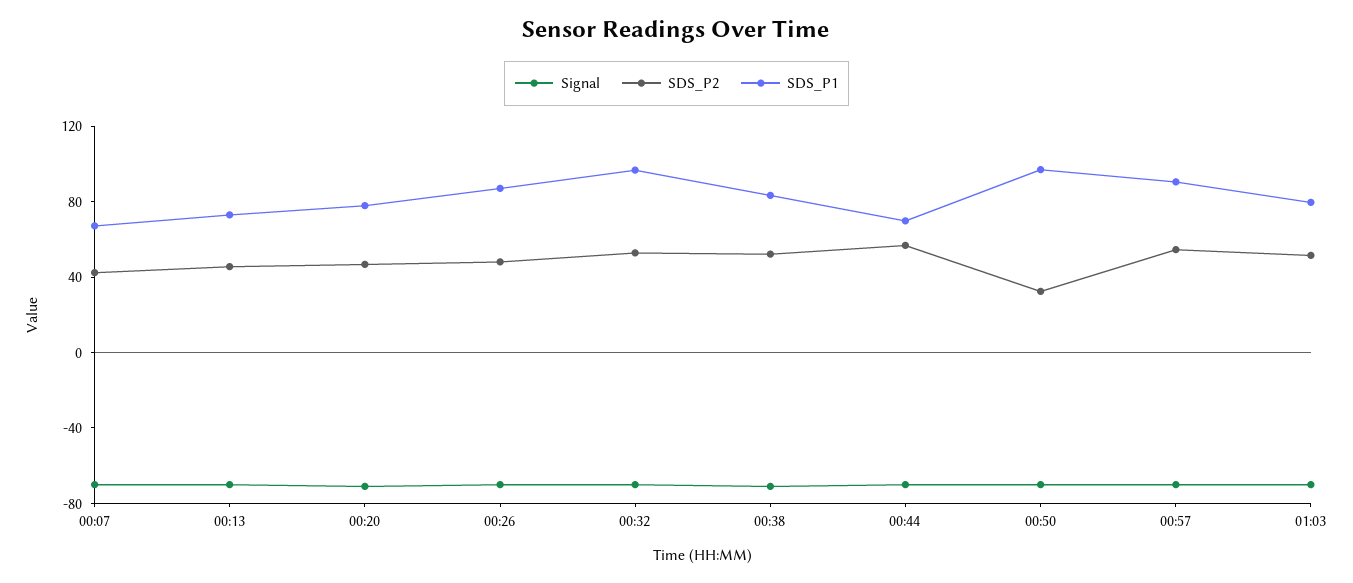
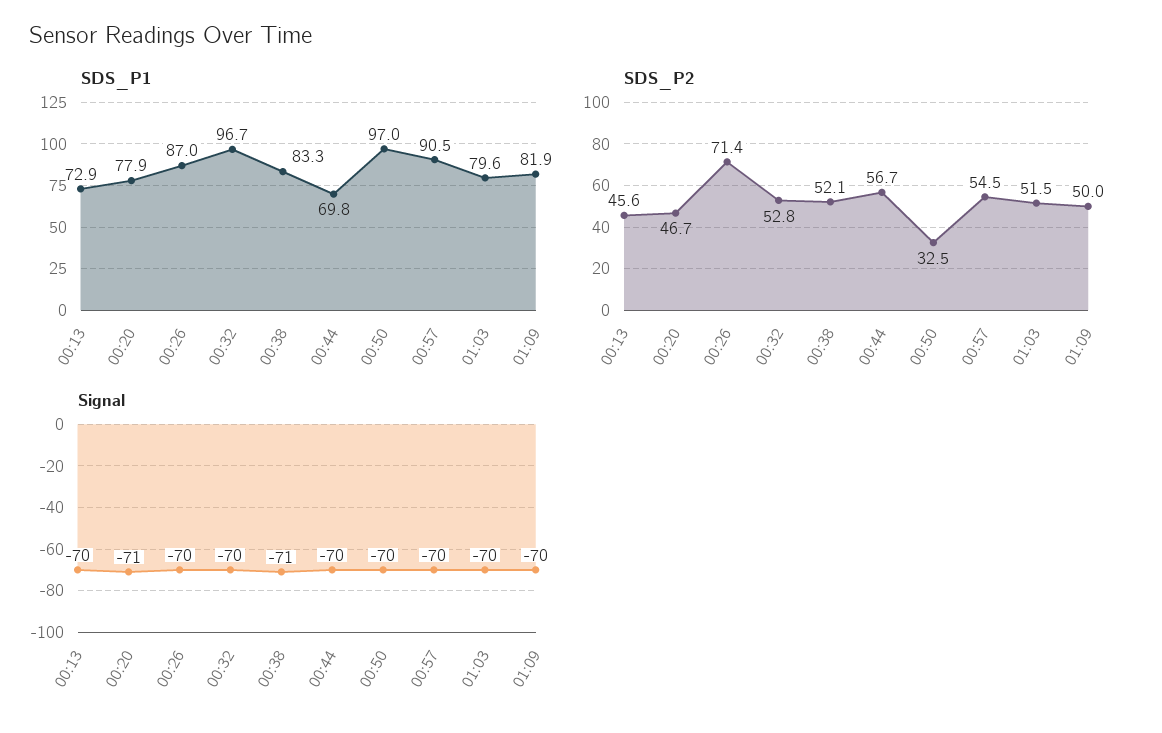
Signal, 00:07: -70 -> none
SDS_P2, 00:07: 40 -> none
SDS_P1, 00:07: 70 -> none
SDS_P2, 00:26: 50 -> 71.4
SDS_P1, 01:09: none -> 81.9
SDS_P2, 01:09: none -> 50
Signal, 01:09: none -> -70

